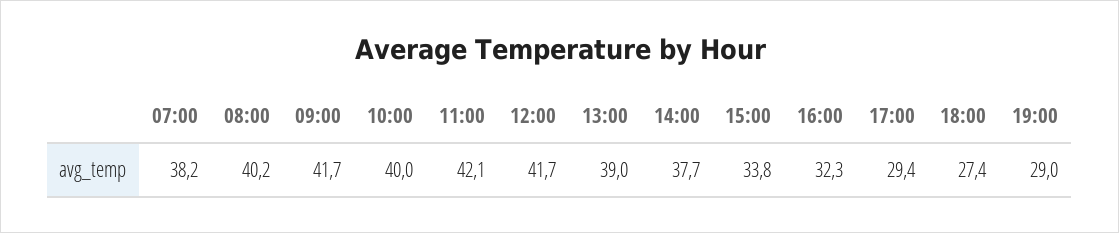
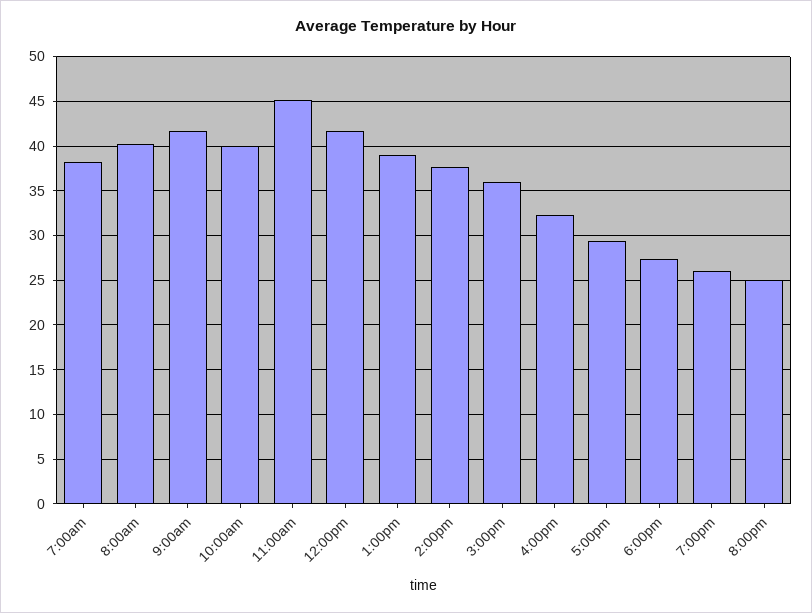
11:00: 42.1 -> 45
15:00: 33.8 -> 36
19:00: 29 -> 26
8:00pm: none -> 25

